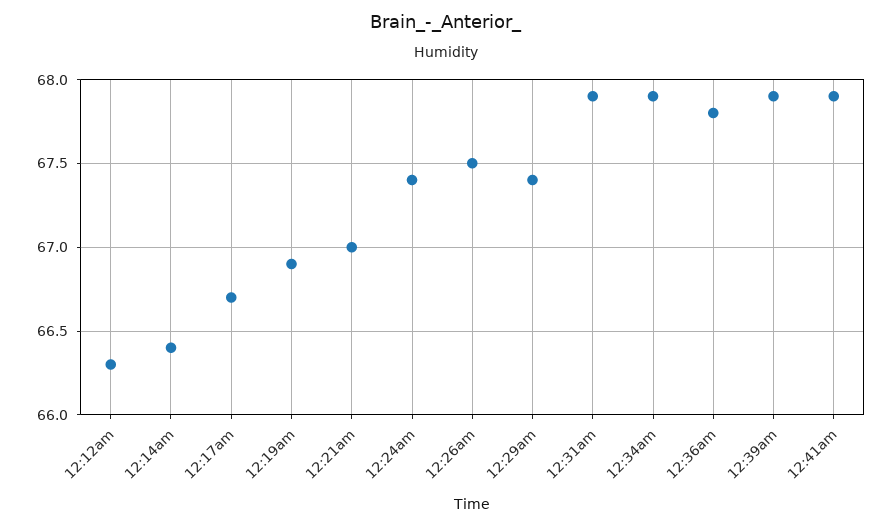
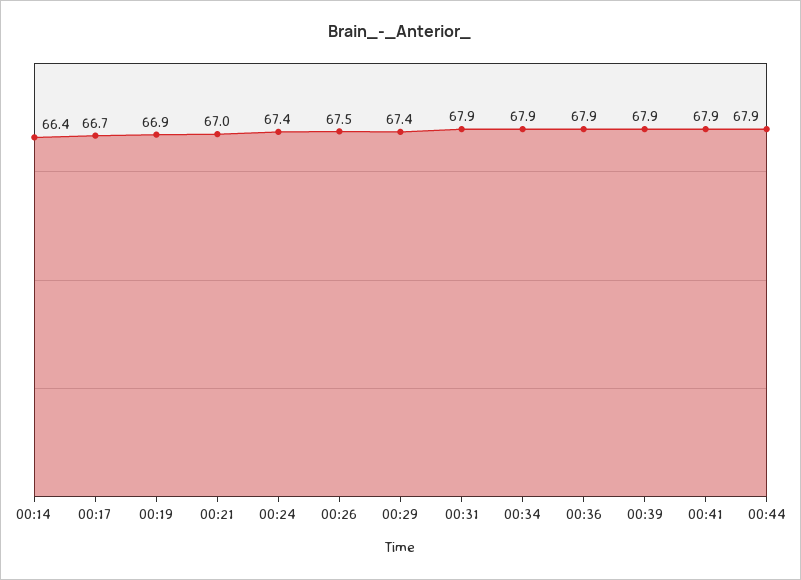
12:12am: 66.3 -> none
12:36am: 67.8 -> 67.9
00:44: none -> 67.9

